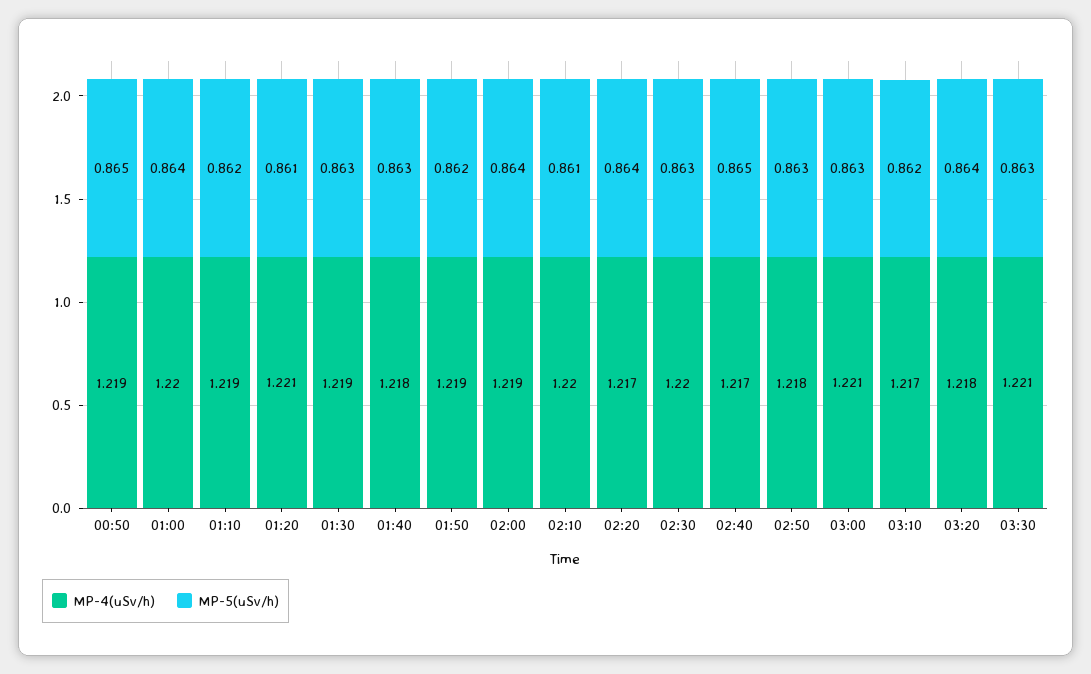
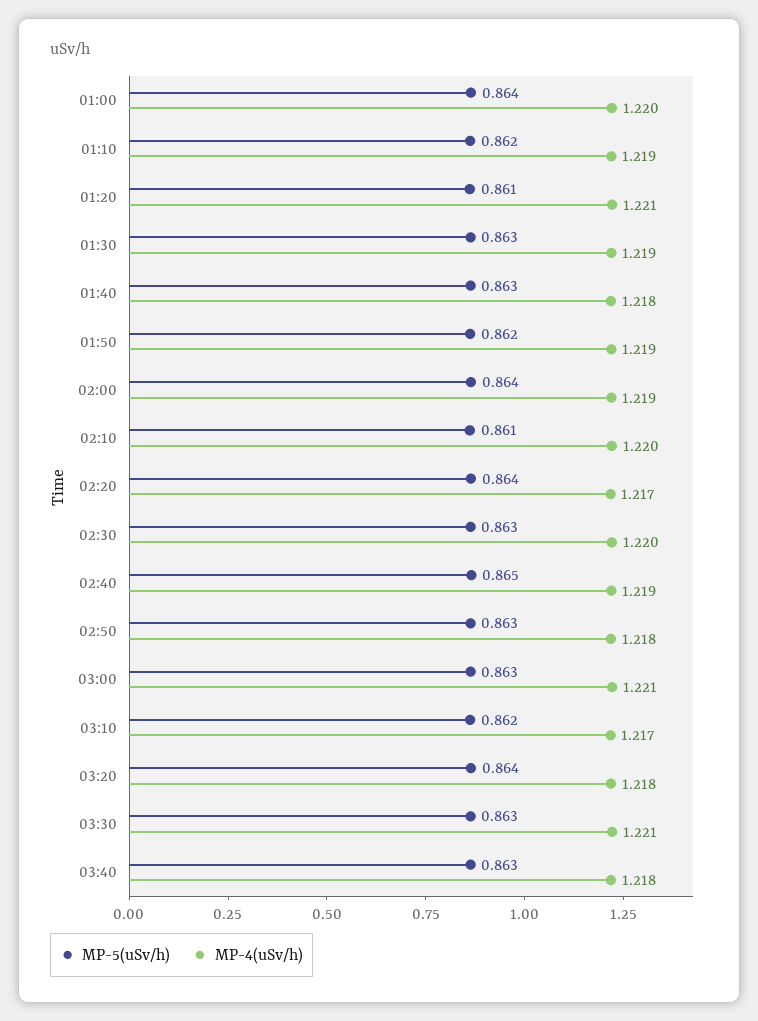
MP-4(uSv/h), 00:50: 1.219 -> none
MP-5(uSv/h), 00:50: 0.865 -> none
MP-4(uSv/h), 02:40: 1.217 -> 1.219
MP-5(uSv/h), 03:40: none -> 0.863
MP-4(uSv/h), 03:40: none -> 1.218

